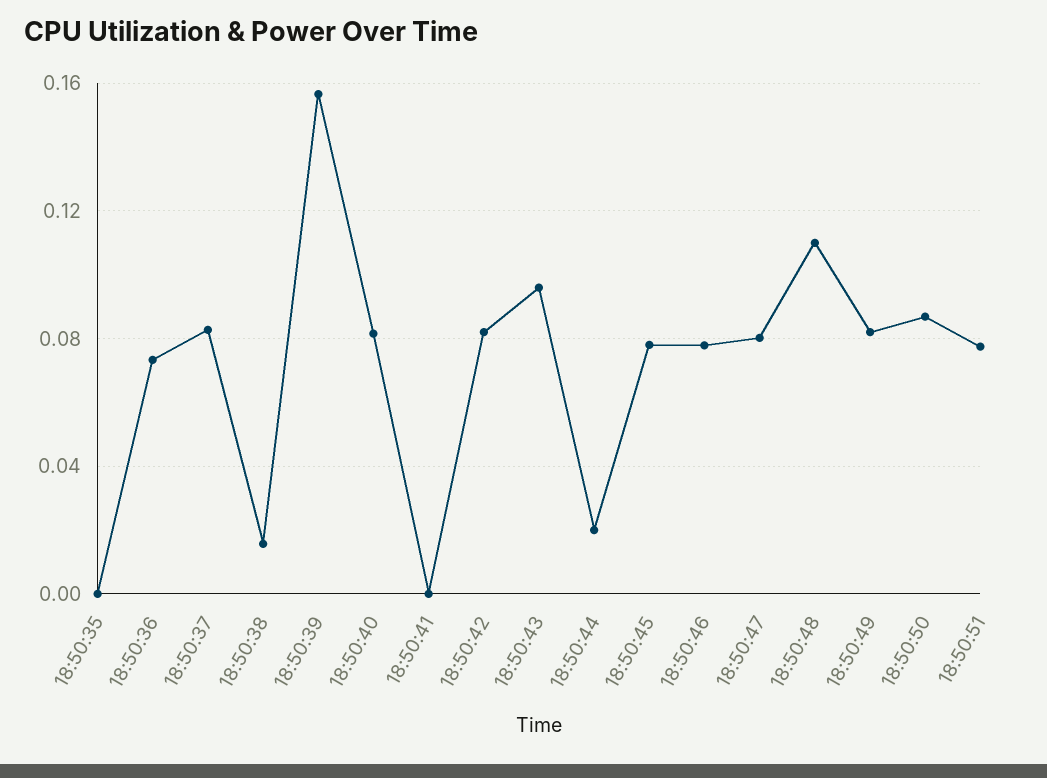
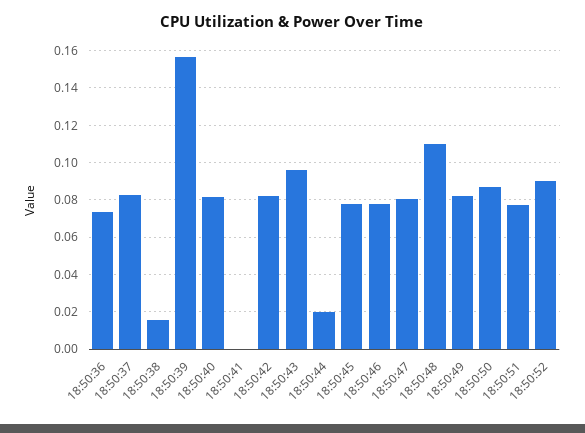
18:50:35: 0 -> none
18:50:52: none -> 0.09

